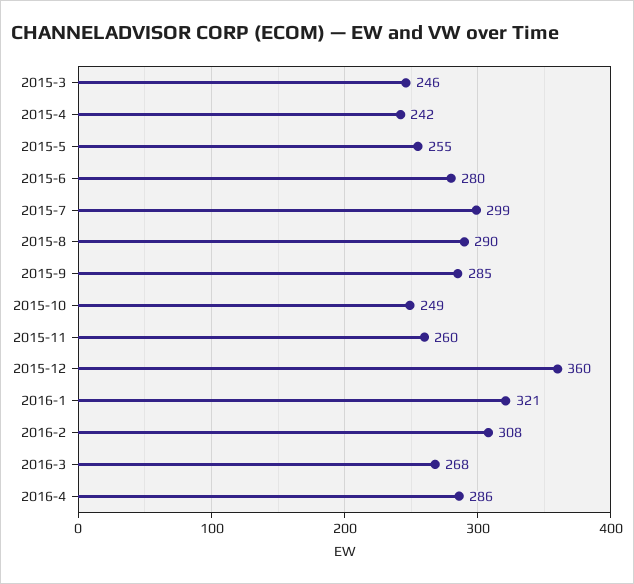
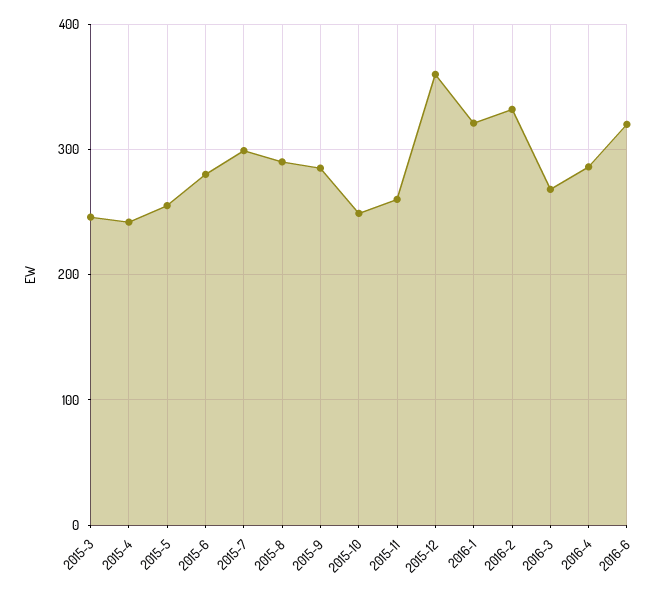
2016-2: 308 -> 330
2016-6: none -> 320

